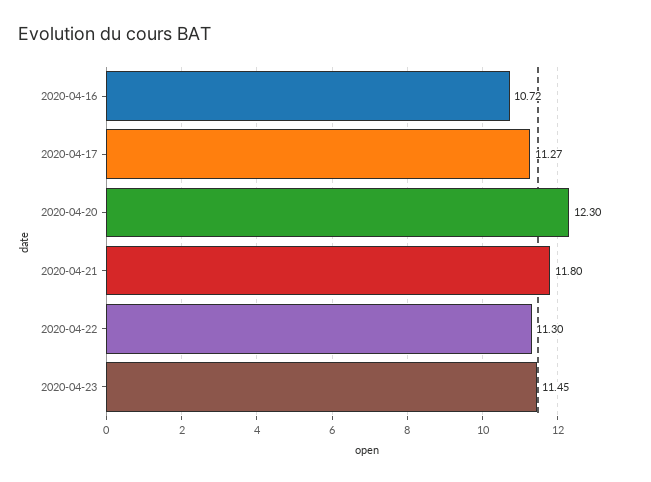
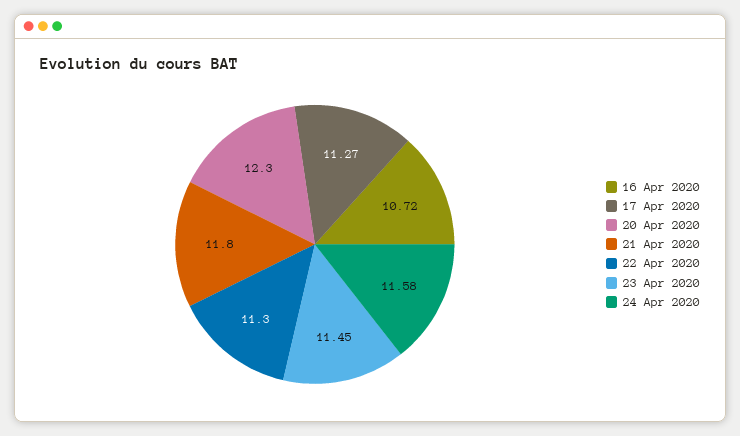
24 Apr 2020: none -> 11.58

